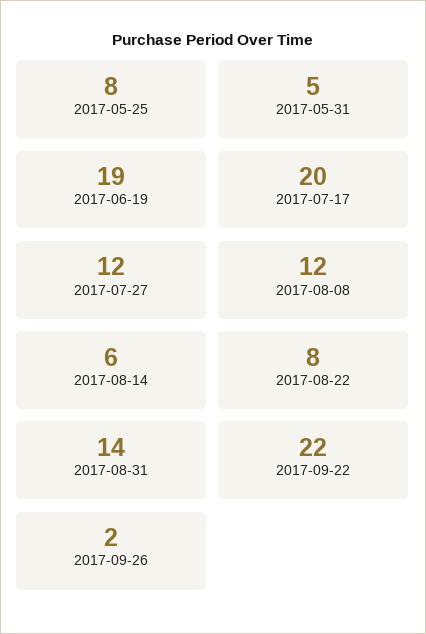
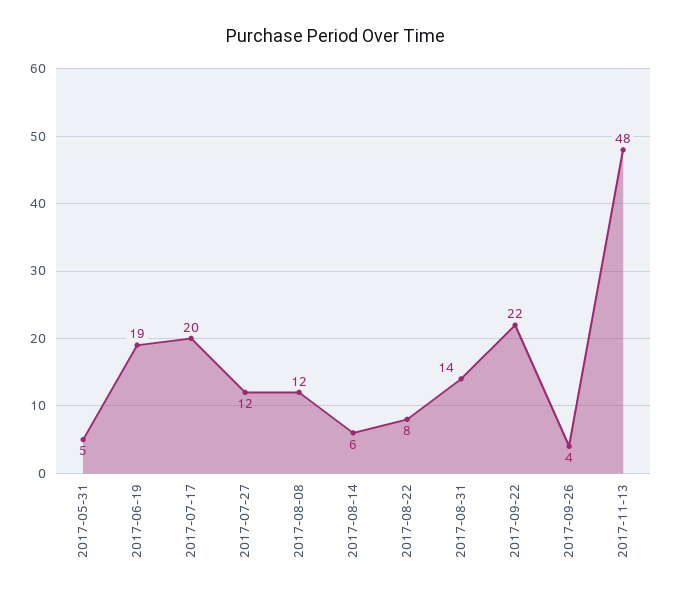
2017-05-25: 8 -> none
2017-09-26: 2 -> 4
2017-11-13: none -> 48

